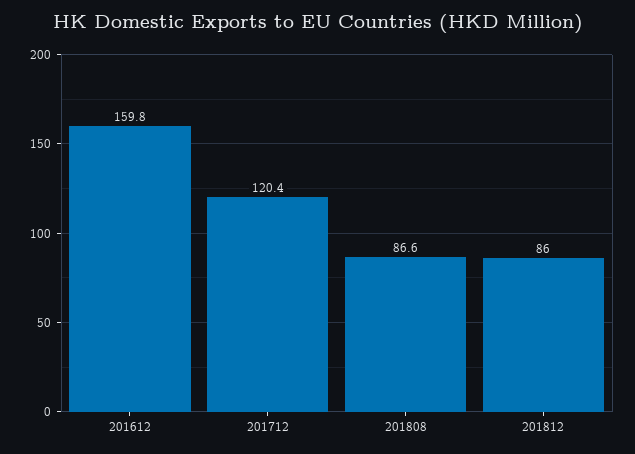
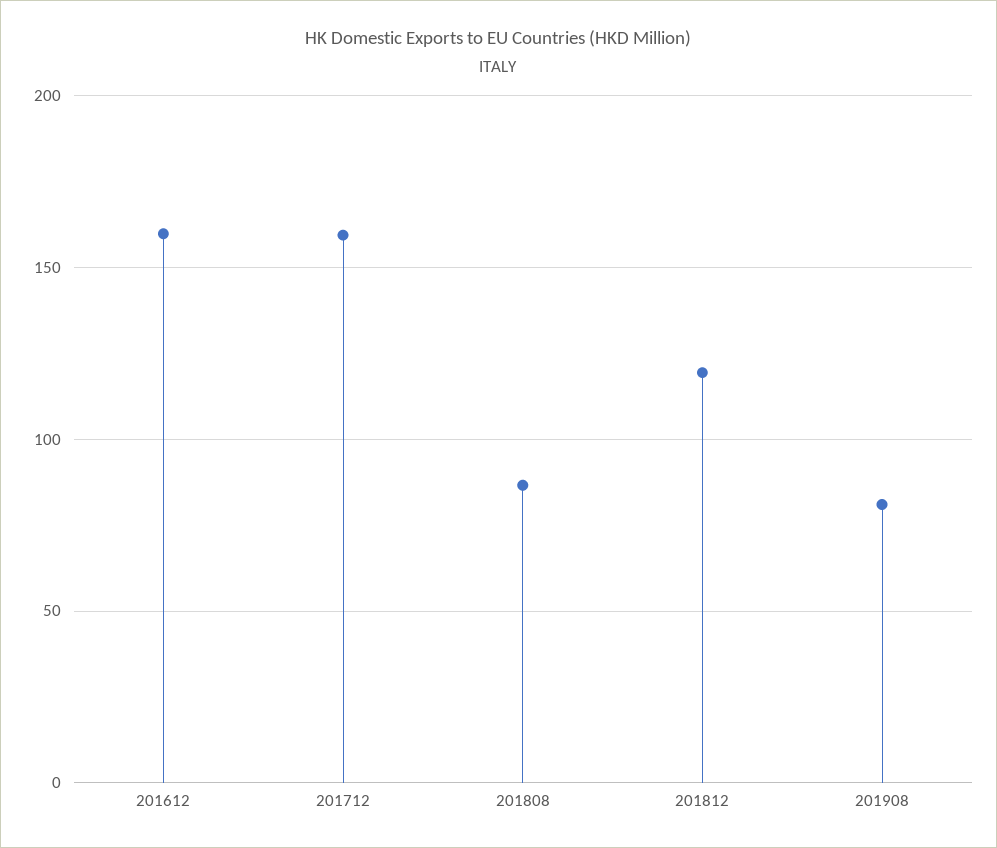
201712: 120.4 -> 160
201812: 86 -> 120
201908: none -> 80

